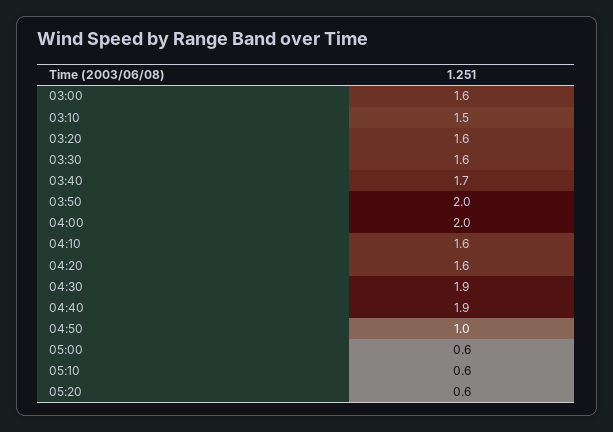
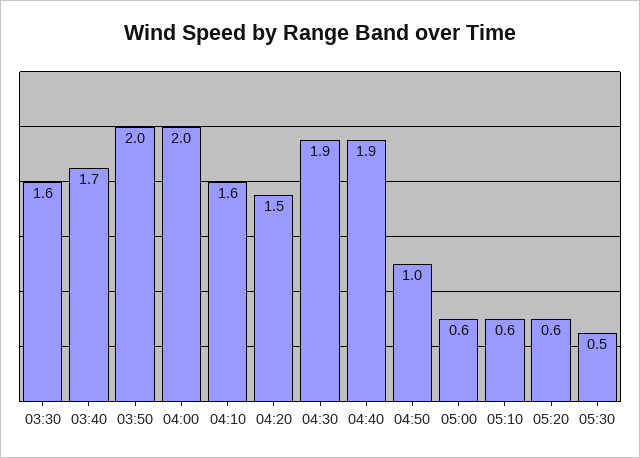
03:00: 1.6 -> none
03:10: 1.5 -> none
03:20: 1.6 -> none
04:20: 1.6 -> 1.5
05:30: none -> 0.5

